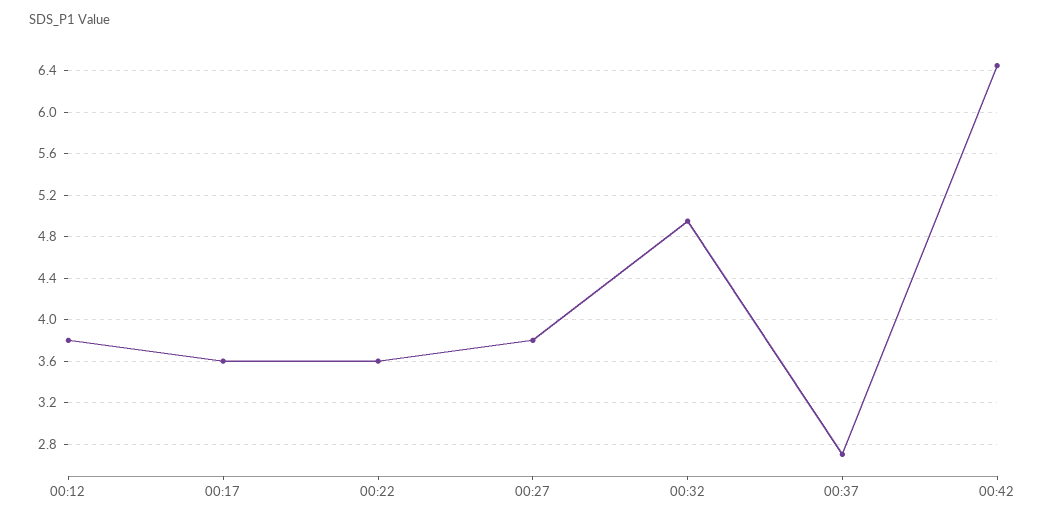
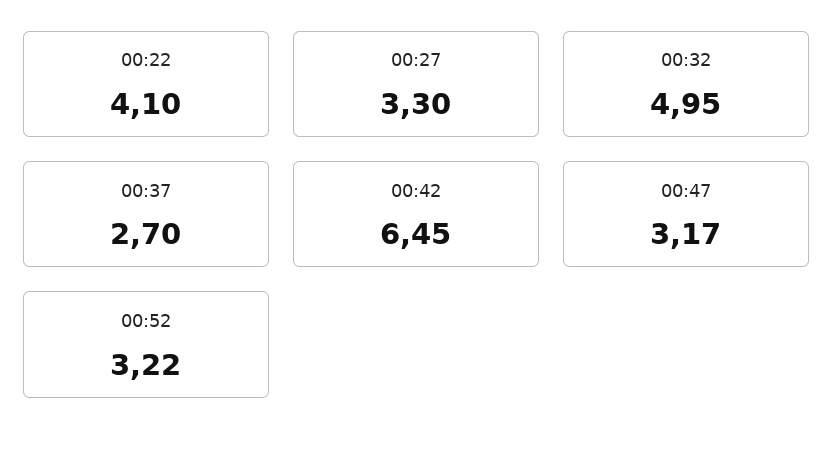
00:12: 3.8 -> none
00:17: 3.6 -> none
00:22: 3.6 -> 4.1
00:27: 3.8 -> 3.3
00:47: none -> 3.17
00:52: none -> 3.22

